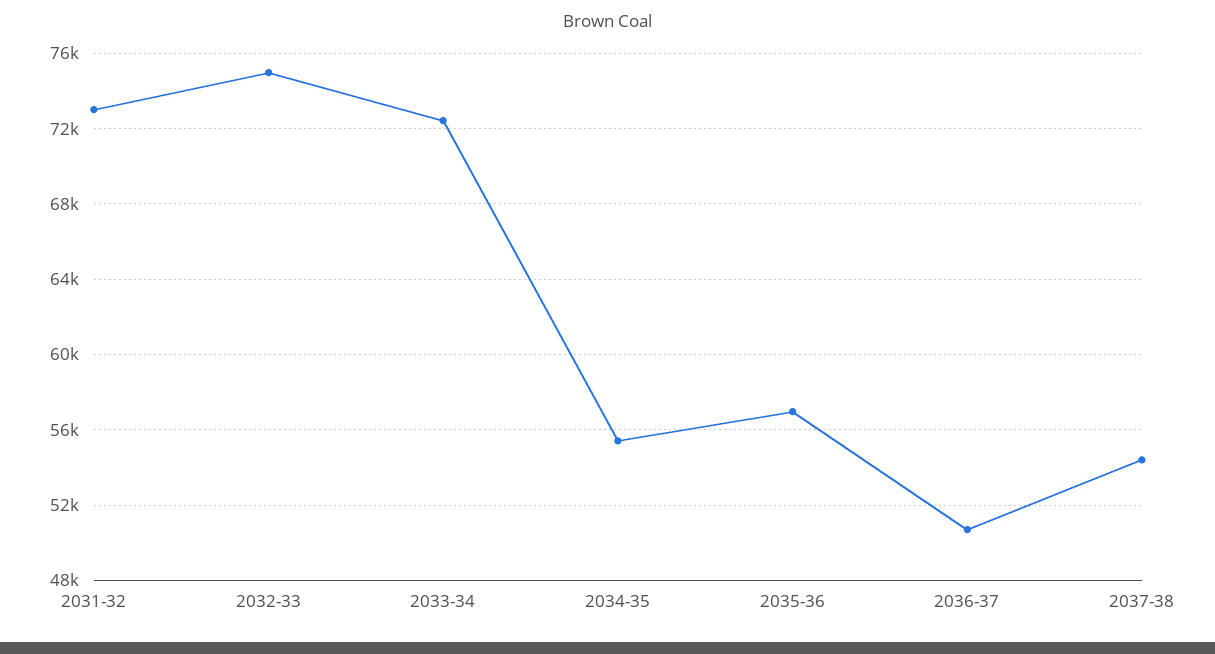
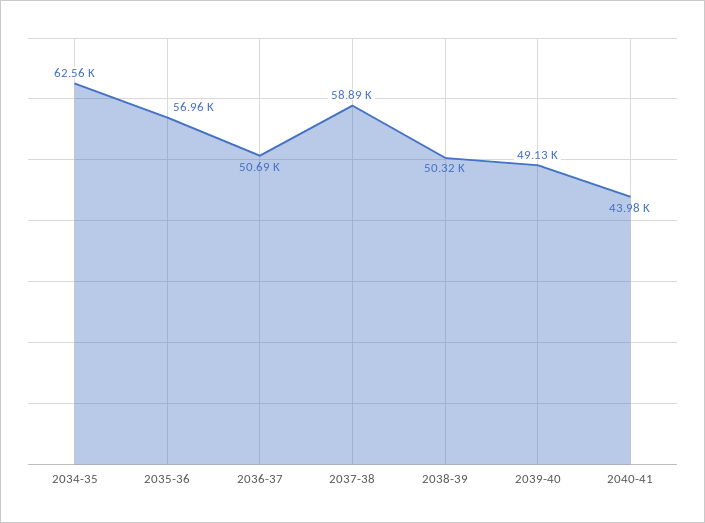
2031-32: 73000 -> none
2032-33: 75000 -> none
2033-34: 72500 -> none
2034-35: 55500 -> 62560
2037-38: 54500 -> 58890
2038-39: none -> 50320
2039-40: none -> 49130
2040-41: none -> 43980

